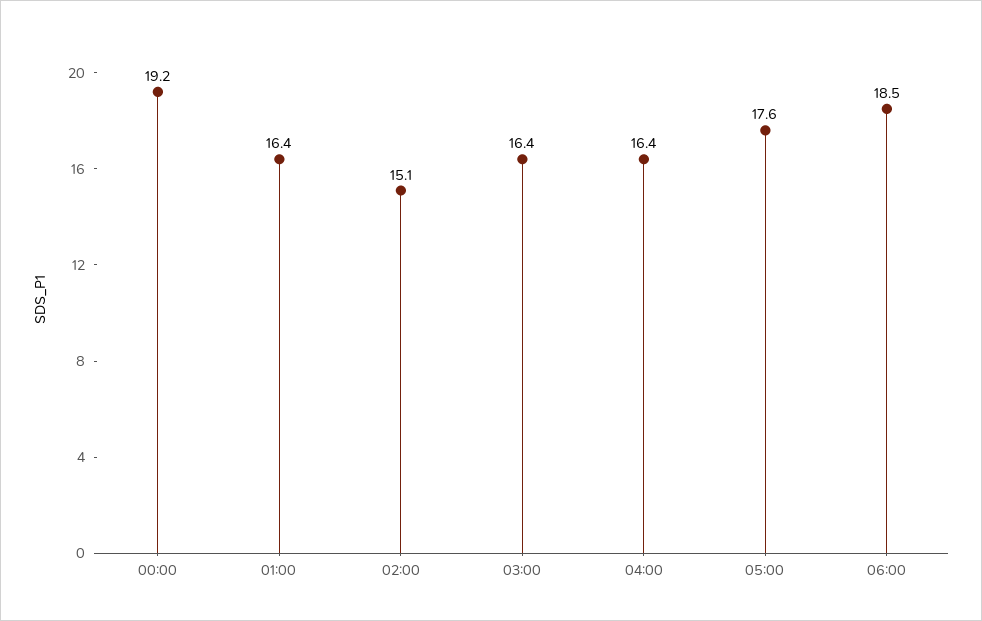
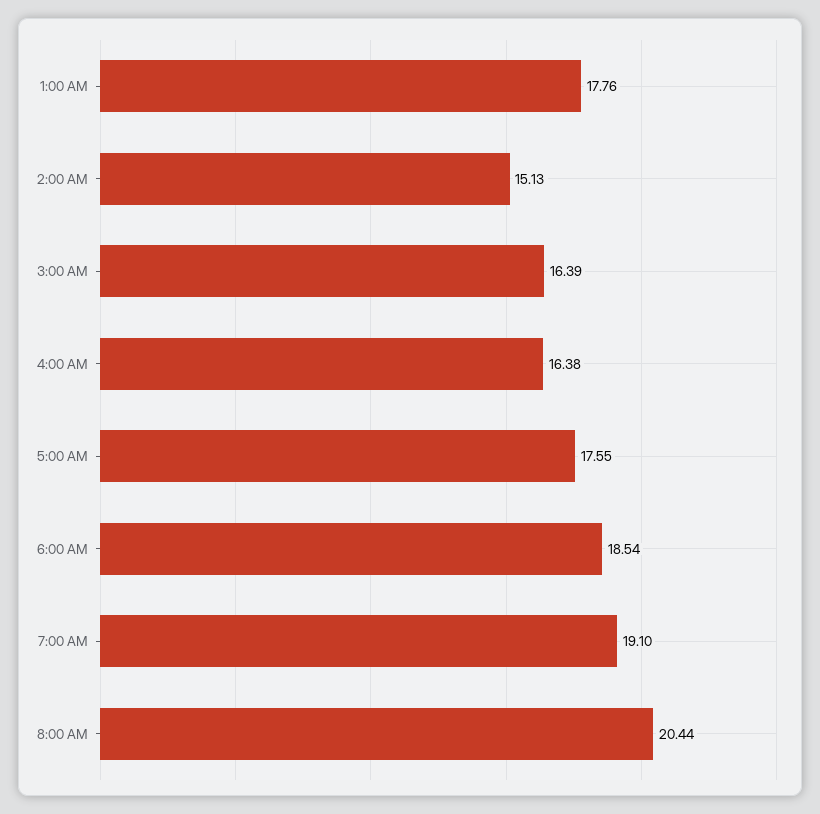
00:00: 19.2 -> none
01:00: 16.4 -> 17.76
7:00 AM: none -> 19.1
8:00 AM: none -> 20.44

